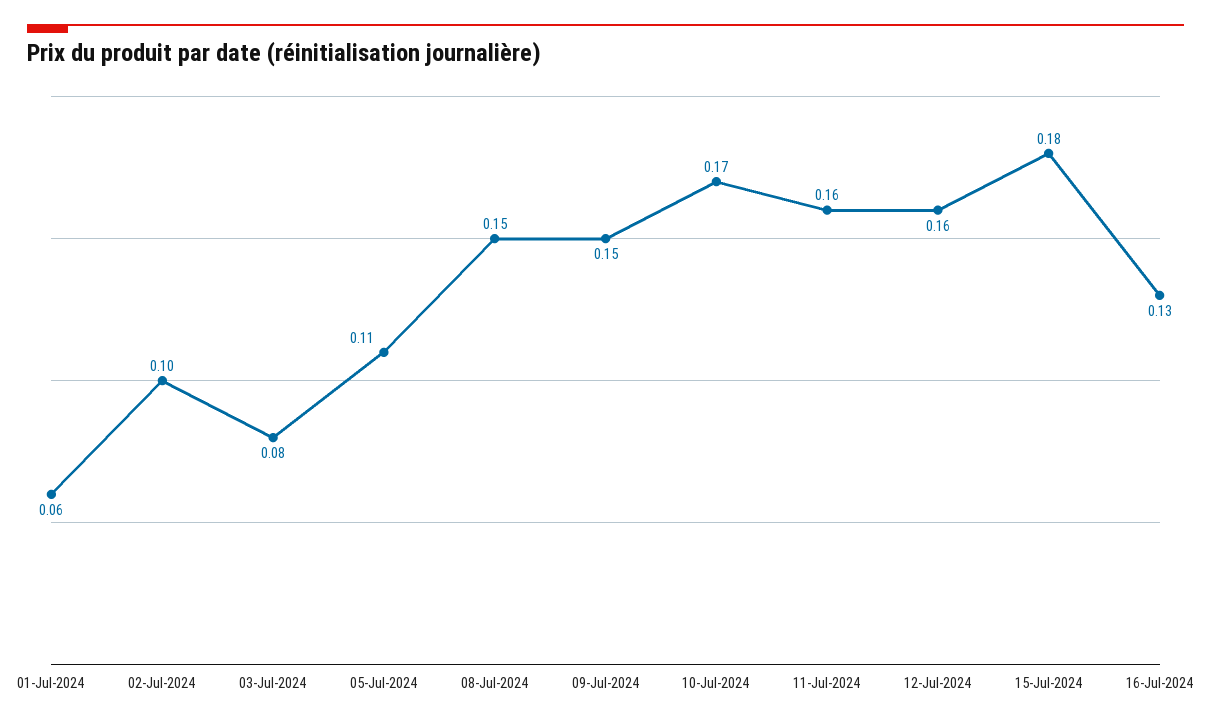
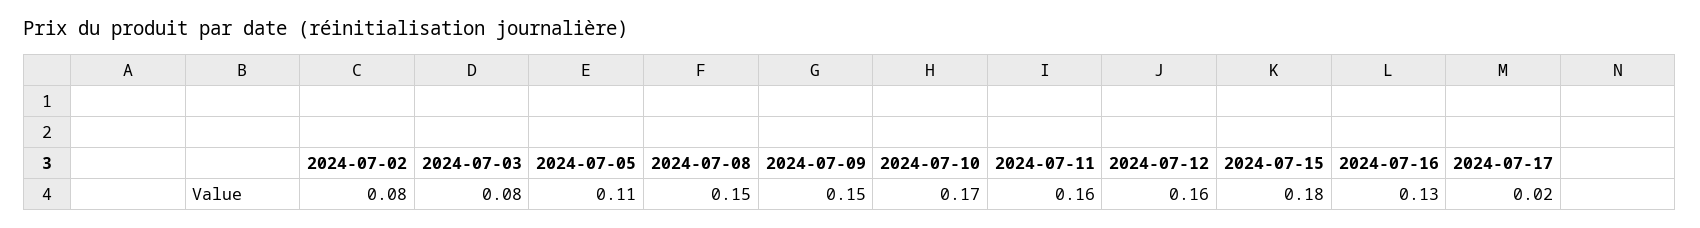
01-Jul-2024: 0.06 -> none
02-Jul-2024: 0.1 -> 0.08
2024-07-17: none -> 0.02

